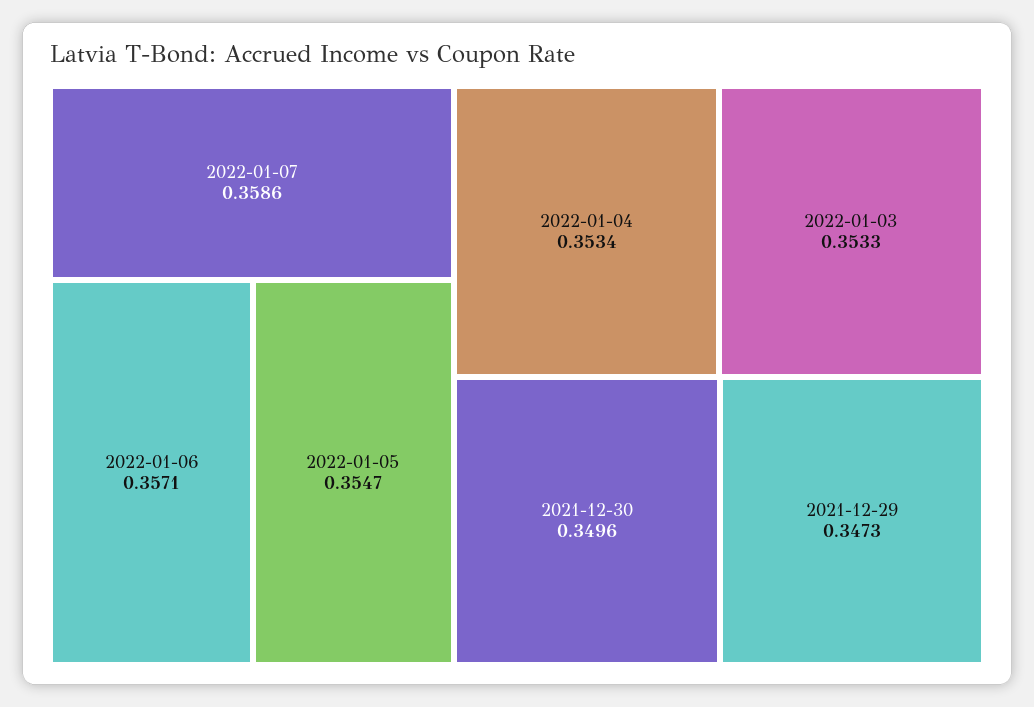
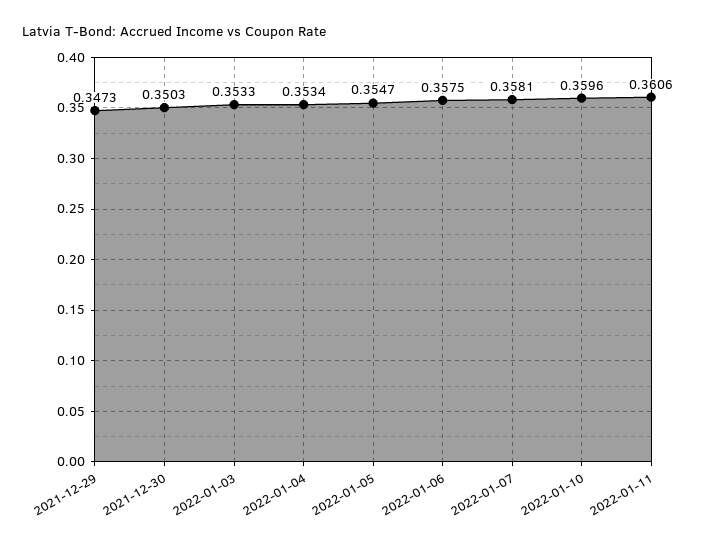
2022-01-07: 0.3586 -> 0.3581
2022-01-06: 0.3571 -> 0.3575
2021-12-30: 0.3496 -> 0.3503
2022-01-10: none -> 0.3596
2022-01-11: none -> 0.3606

